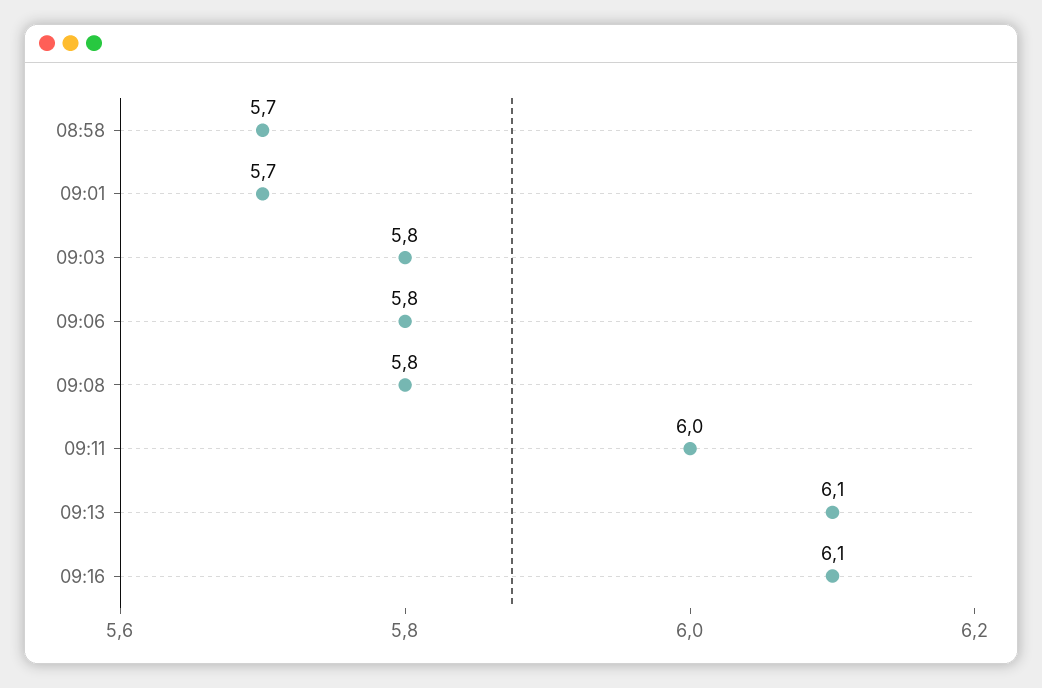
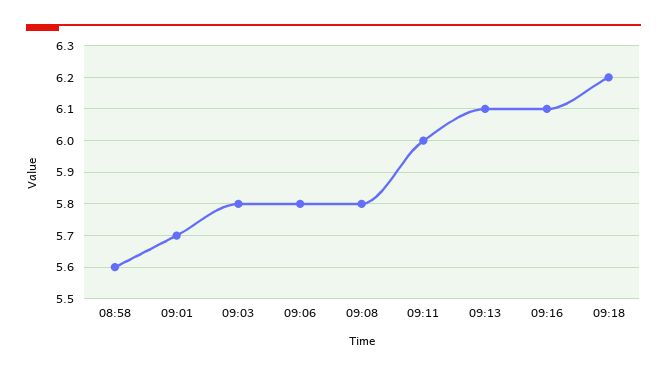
08:58: 5.7 -> 5.6
09:18: none -> 6.2

